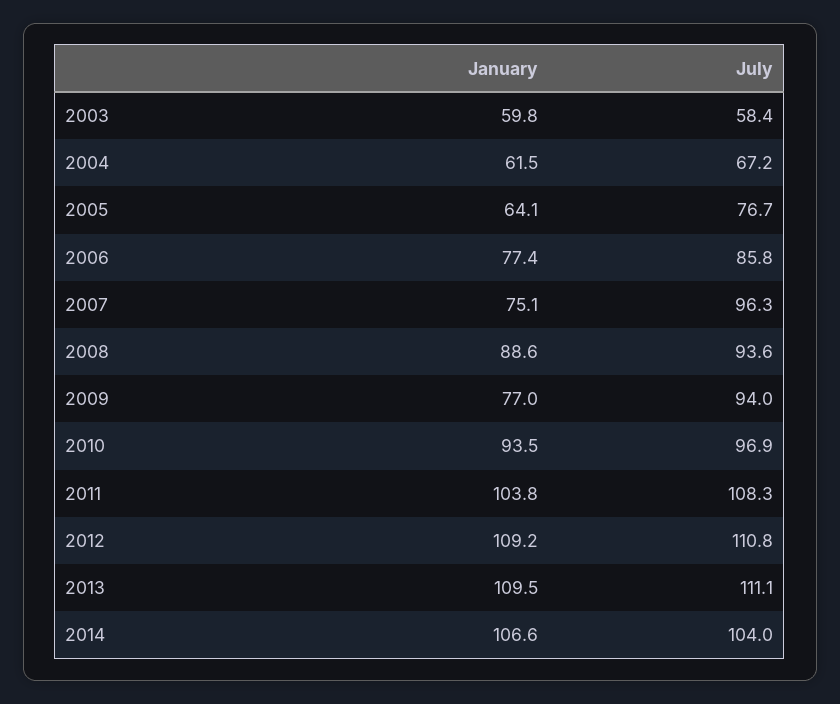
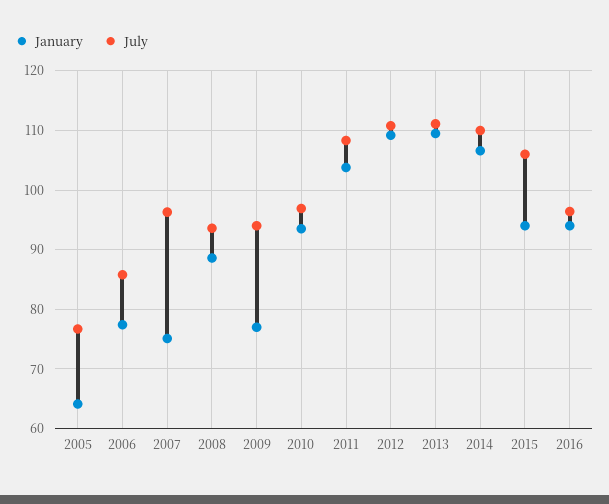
January, 2003: 59.8 -> none
July, 2003: 58.4 -> none
January, 2004: 61.5 -> none
July, 2004: 67.2 -> none
July, 2014: 104 -> 110
January, 2015: none -> 94
July, 2015: none -> 106
January, 2016: none -> 94
July, 2016: none -> 96

